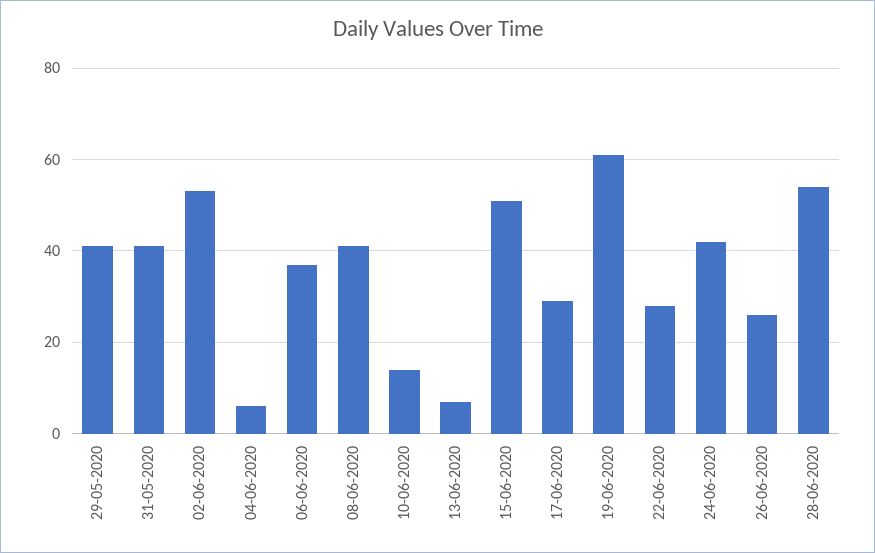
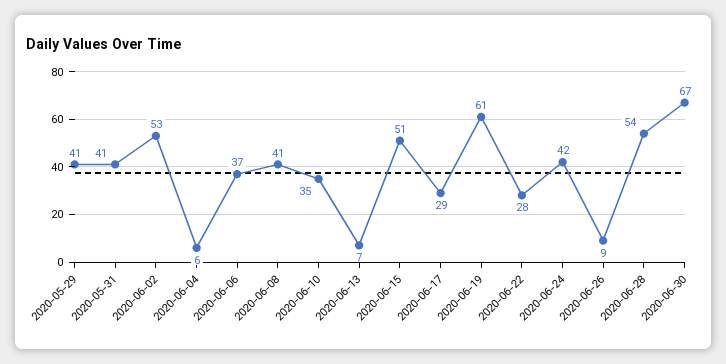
10-06-2020: 15 -> 35
26-06-2020: 25 -> 9
2020-06-30: none -> 67

